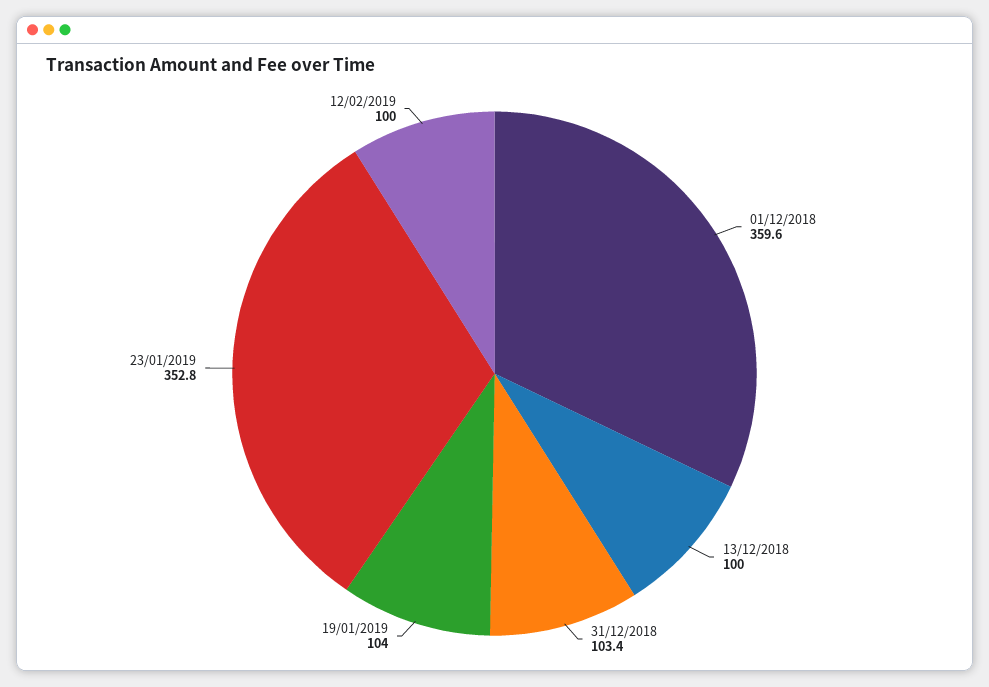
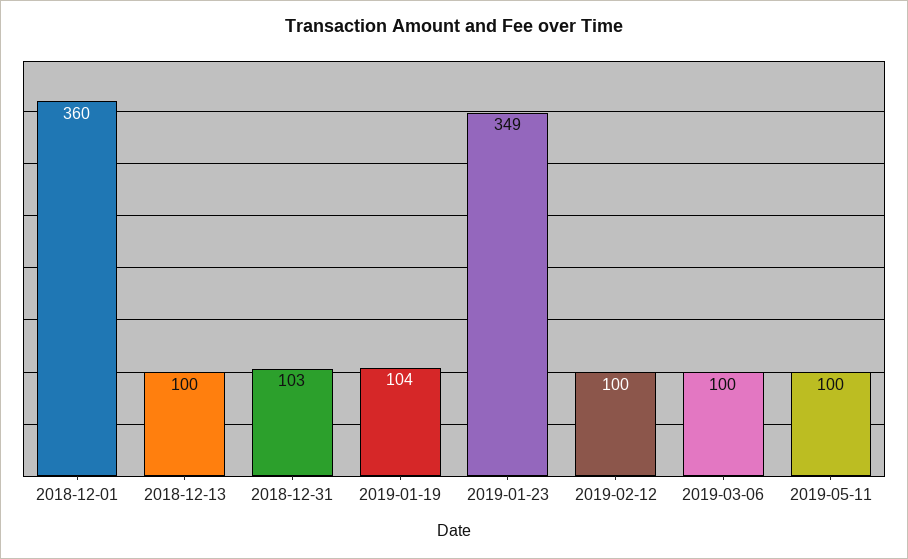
23/01/2019: 352.8 -> 349
2019-03-06: none -> 100
2019-05-11: none -> 100

